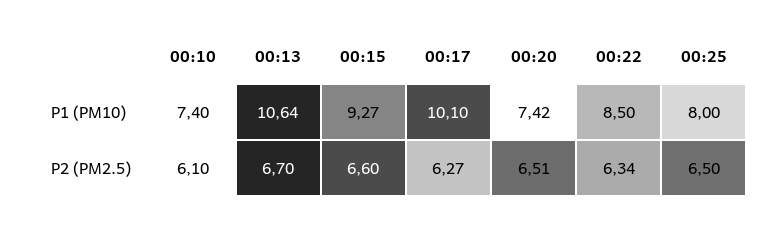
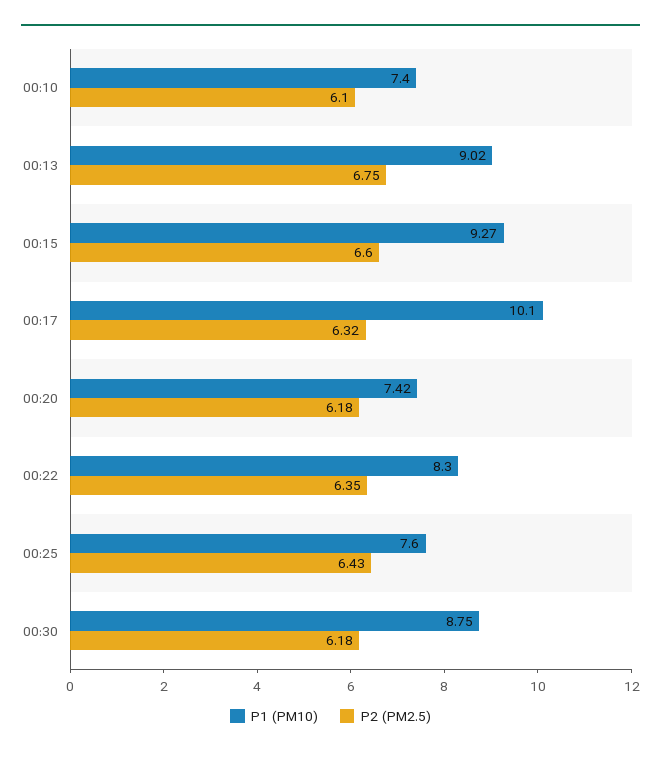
P1 (PM10), 00:13: 10.64 -> 9.02
P1 (PM10), 00:22: 8.5 -> 8.3
P1 (PM10), 00:25: 8 -> 7.6
P2 (PM2.5), 00:13: 6.7 -> 6.75
P2 (PM2.5), 00:17: 6.27 -> 6.32
P2 (PM2.5), 00:20: 6.51 -> 6.18
P2 (PM2.5), 00:22: 6.34 -> 6.35
P2 (PM2.5), 00:25: 6.5 -> 6.43
P1 (PM10), 00:30: none -> 8.75
P2 (PM2.5), 00:30: none -> 6.18

